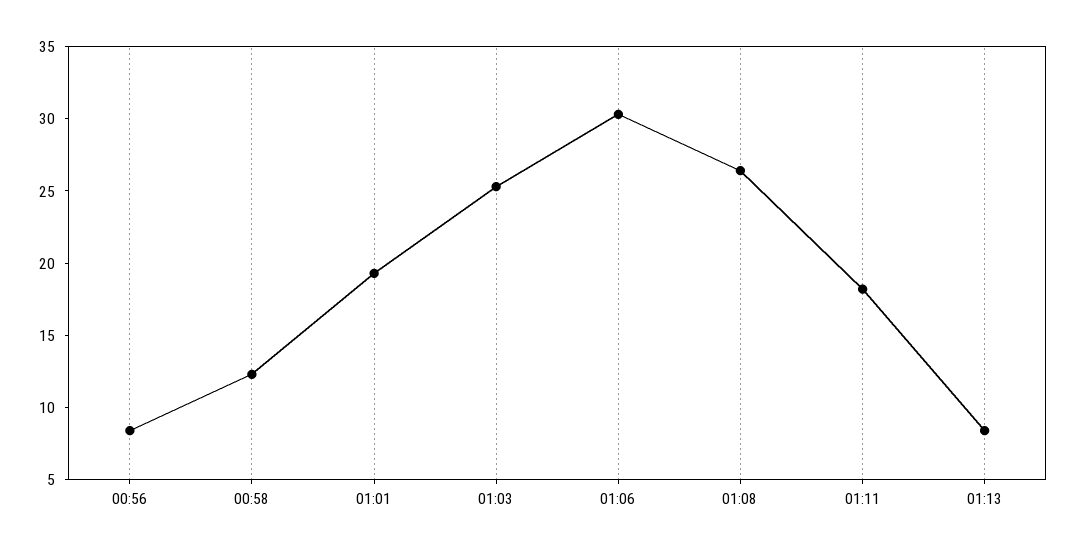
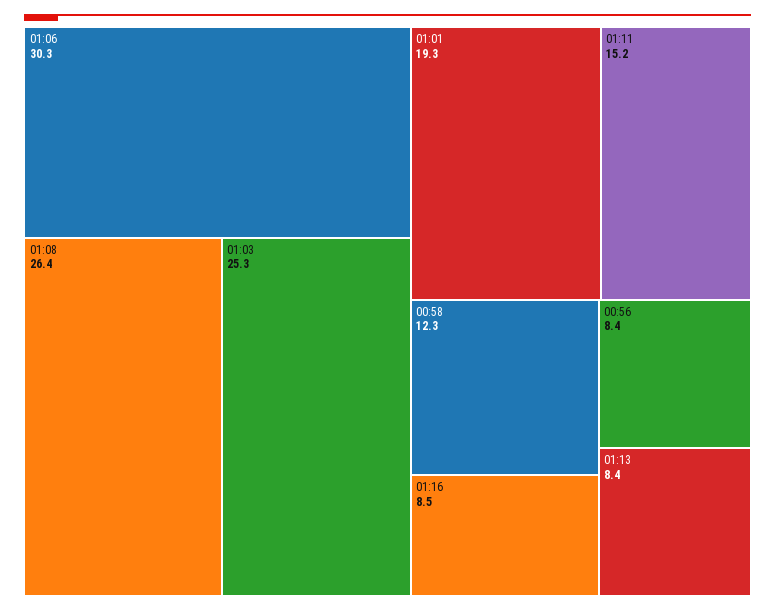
01:11: 18 -> 15.2
01:16: none -> 8.5

